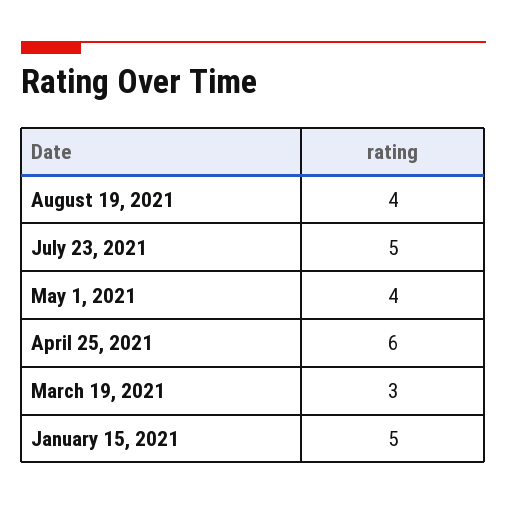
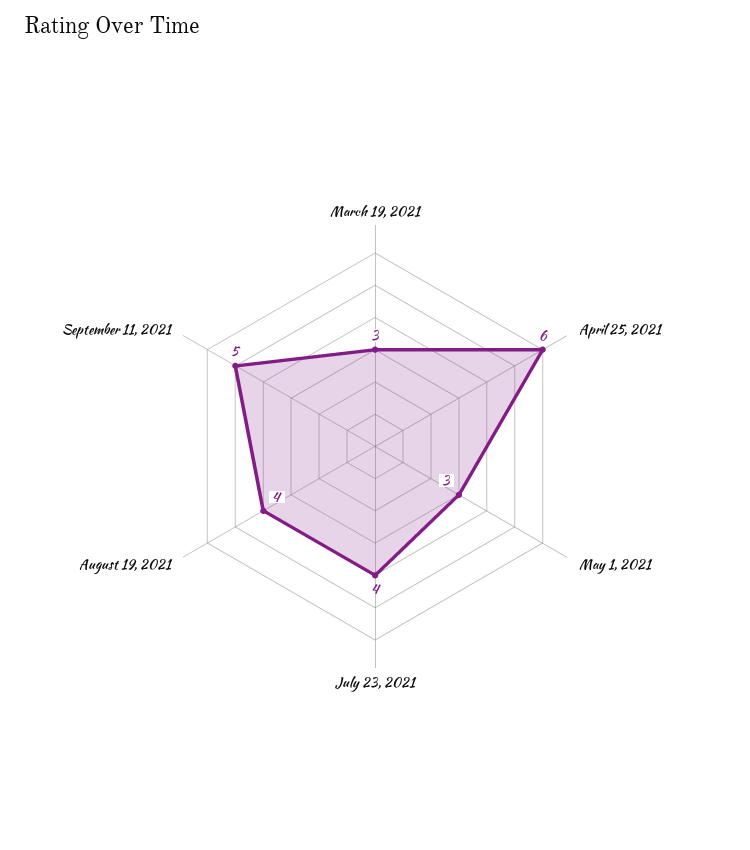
July 23, 2021: 5 -> 4
May 1, 2021: 4 -> 3
January 15, 2021: 5 -> none
September 11, 2021: none -> 5

